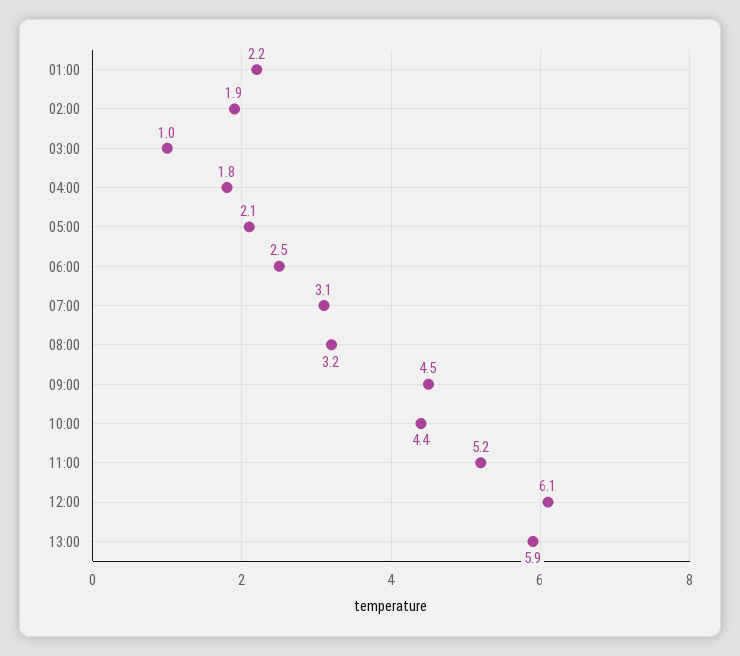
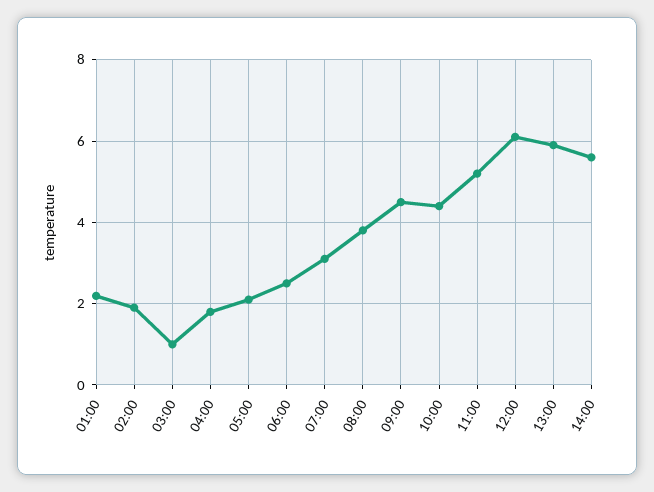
08:00: 3.2 -> 3.8
14:00: none -> 5.6

